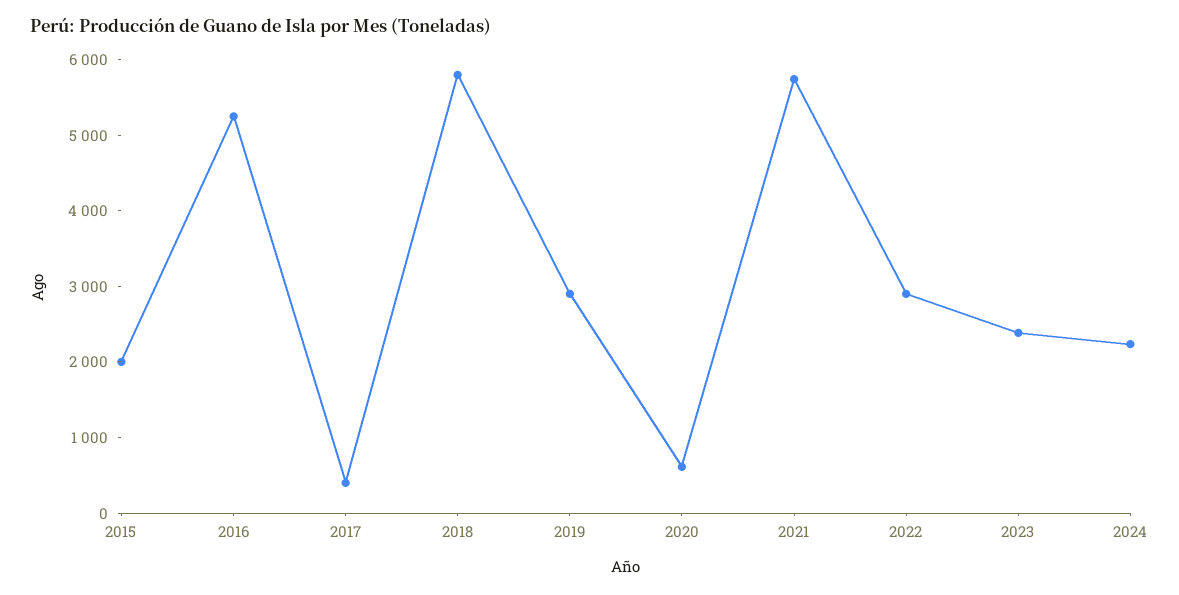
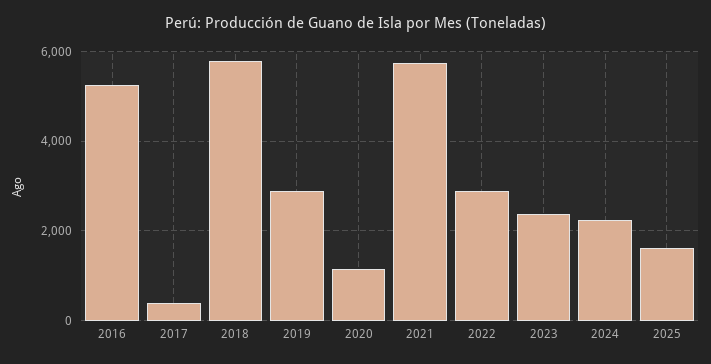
2015: 2000 -> none
2020: 600 -> 1200
2025: none -> 1600

